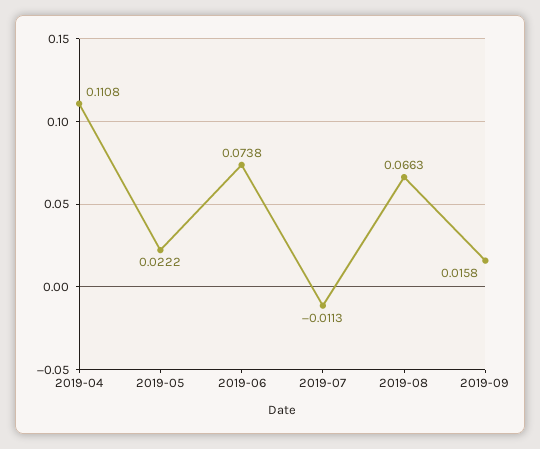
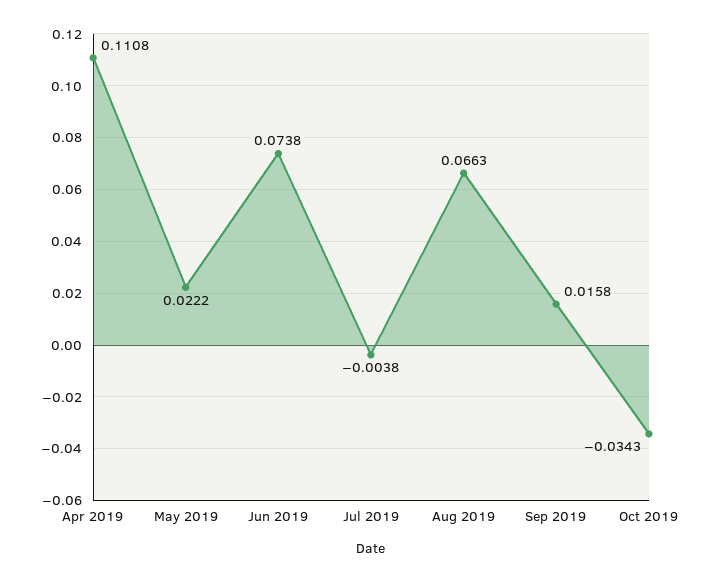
2019-07: -0.0113 -> -0.0038
Oct 2019: none -> -0.0343

